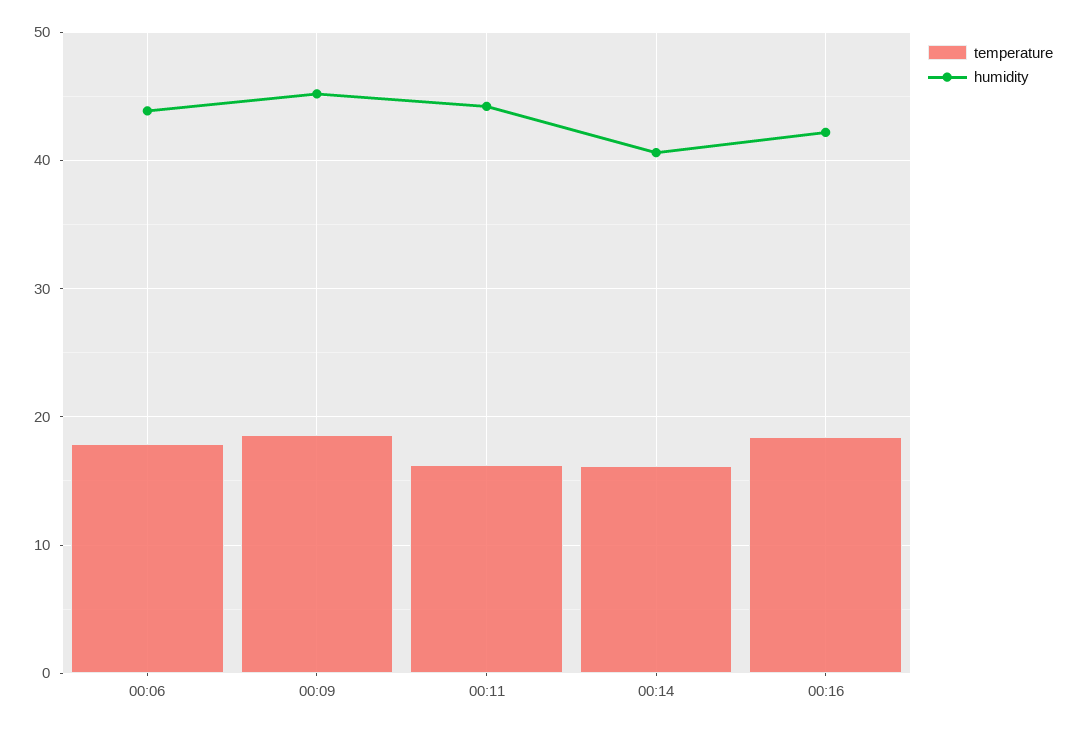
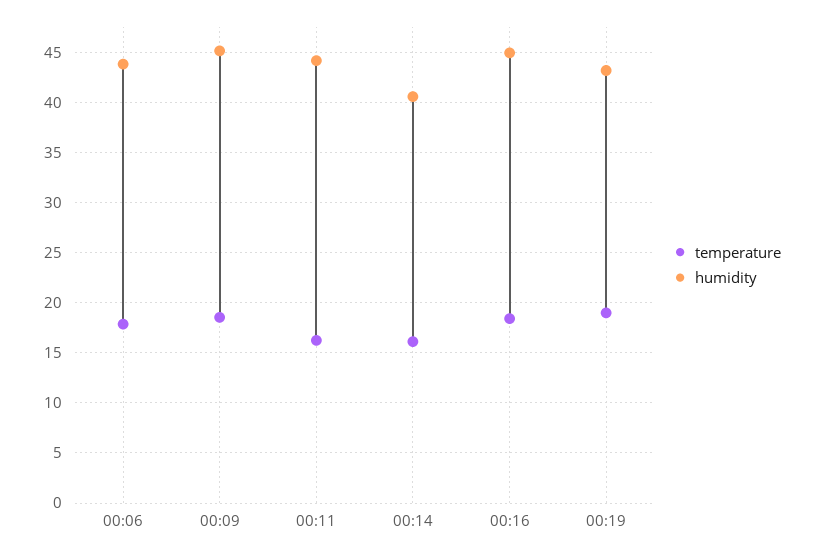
humidity, 00:16: 42 -> 45
temperature, 00:19: none -> 19
humidity, 00:19: none -> 43

